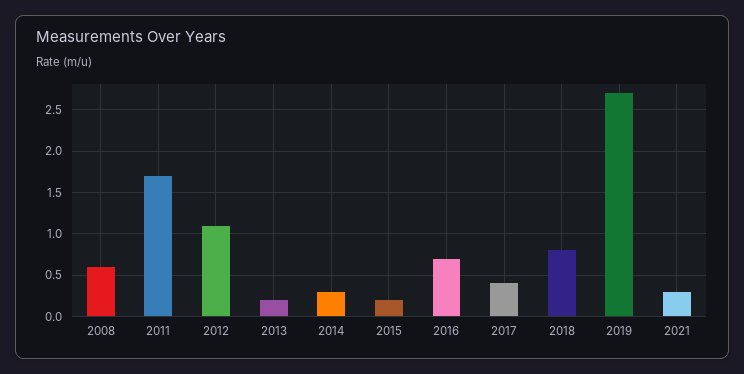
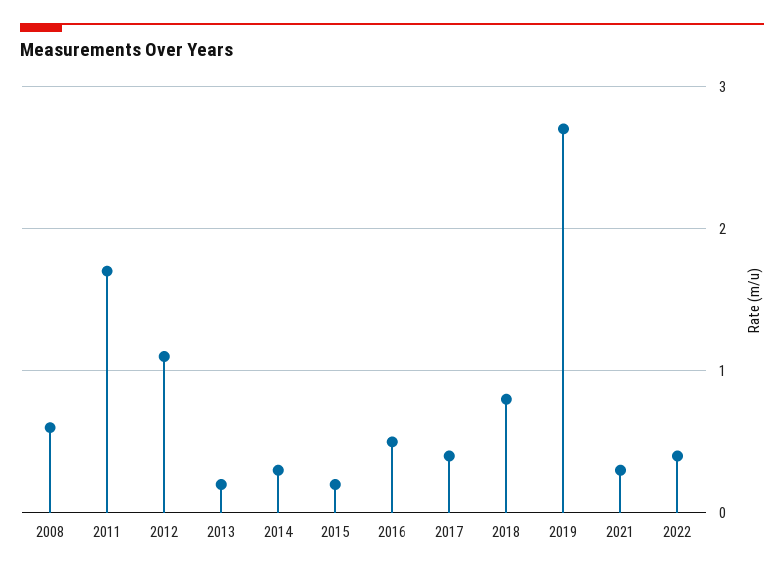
2016: 0.7 -> 0.5
2022: none -> 0.4

